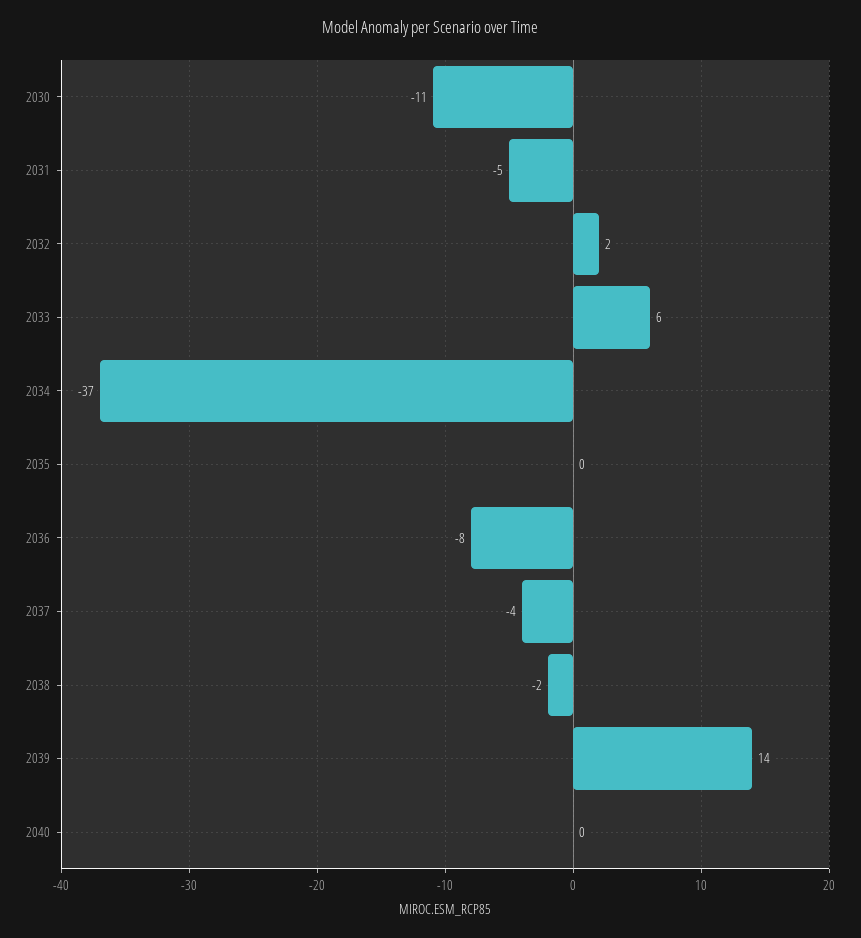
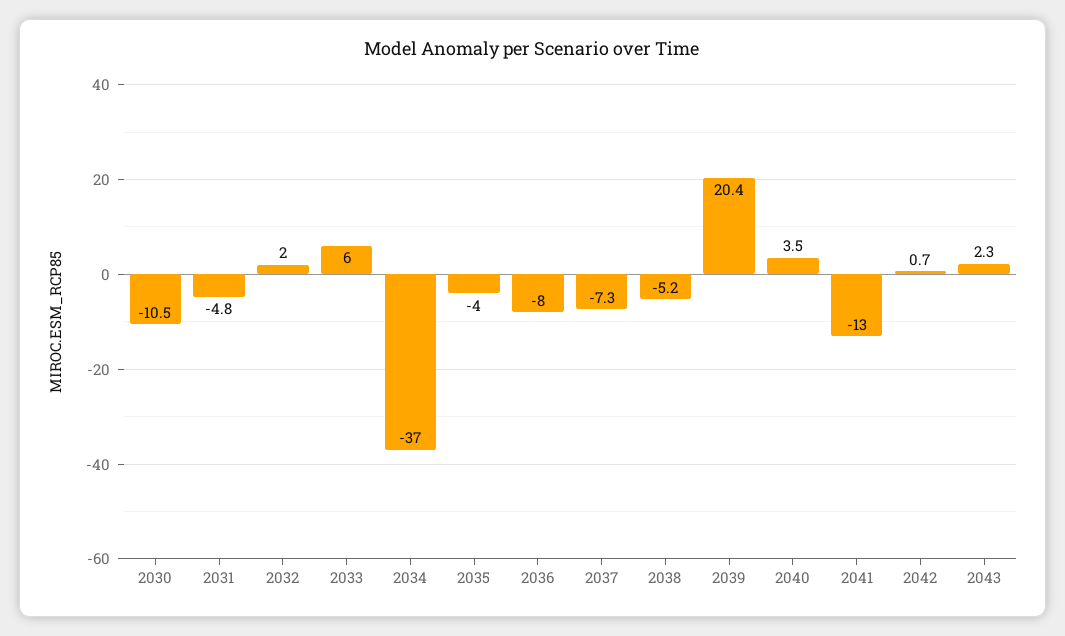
2035: 0 -> -4
2037: -4 -> -7.3
2038: -2 -> -5.2
2039: 14 -> 20.4
2040: 0 -> 3.5
2041: none -> -13
2042: none -> 0.7
2043: none -> 2.3

